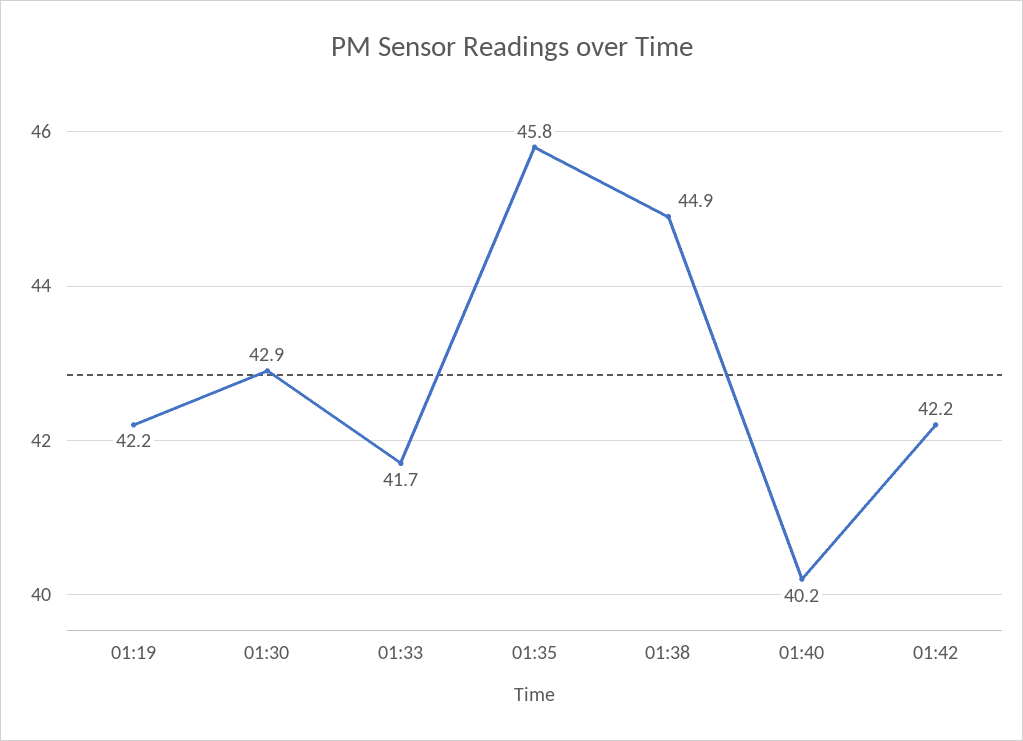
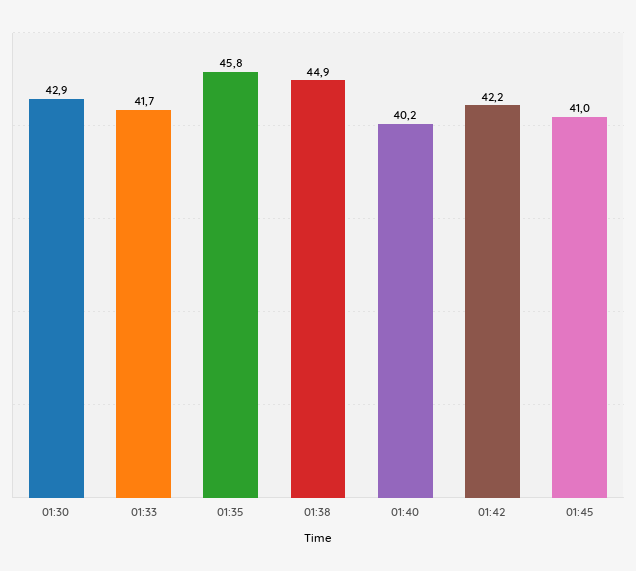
01:19: 42.2 -> none
01:45: none -> 41

